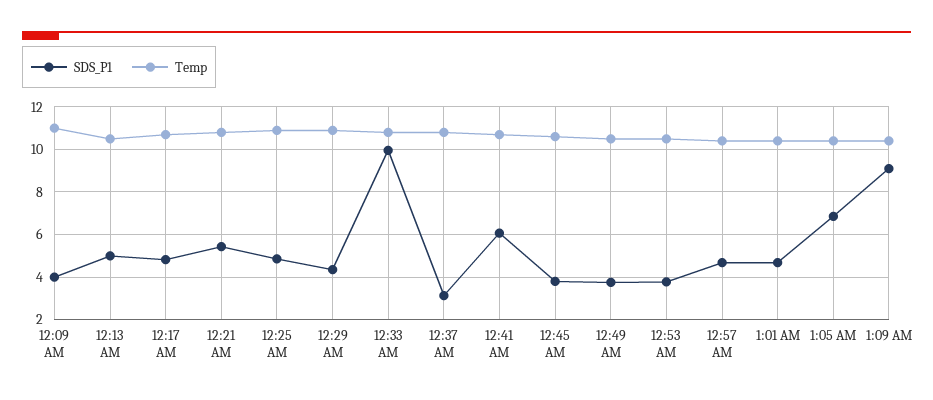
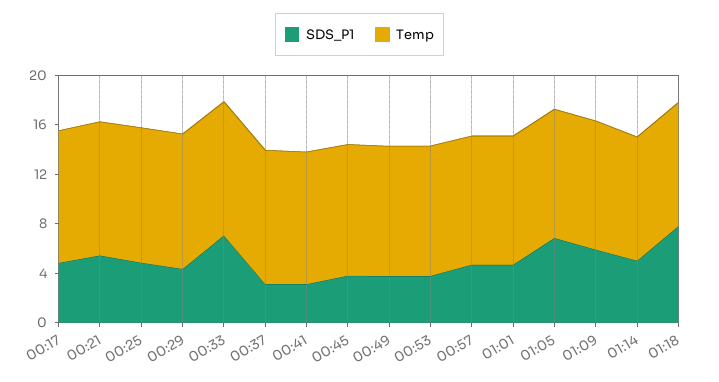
SDS_P1, 12:09 AM: 4 -> none
Temp, 12:09 AM: 11 -> none
SDS_P1, 12:13 AM: 5 -> none
Temp, 12:13 AM: 10.5 -> none
SDS_P1, 12:33 AM: 10 -> 7
SDS_P1, 12:41 AM: 6 -> 3
SDS_P1, 1:09 AM: 9 -> 6
SDS_P1, 01:14: none -> 5
Temp, 01:14: none -> 10
SDS_P1, 01:18: none -> 8
Temp, 01:18: none -> 10

